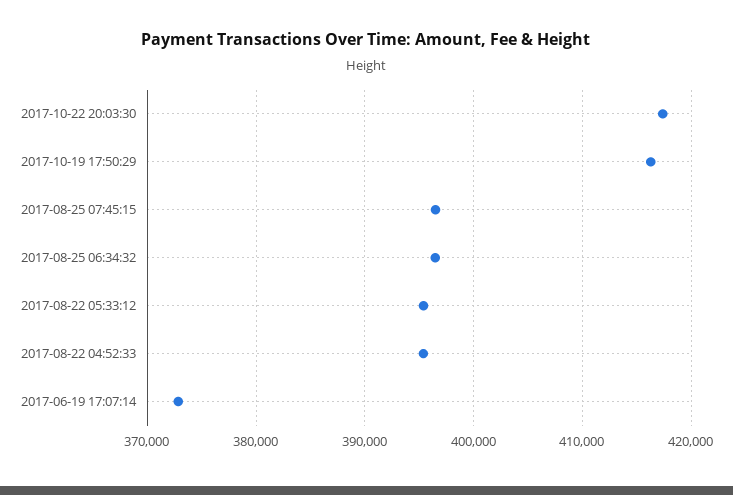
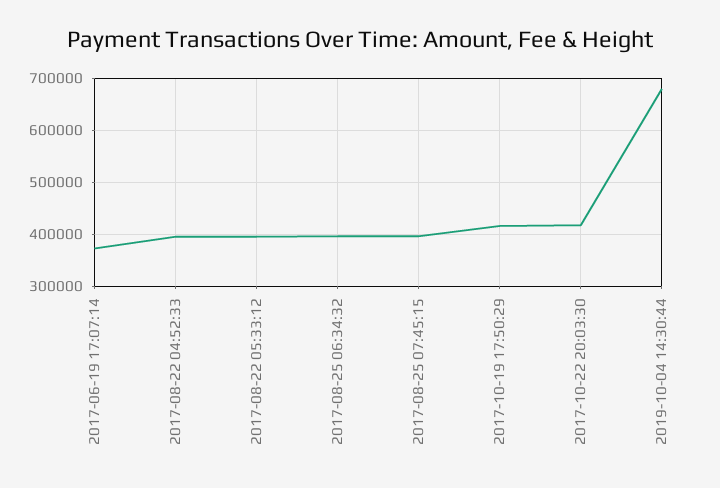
2019-10-04 14:30:44: none -> 680000

